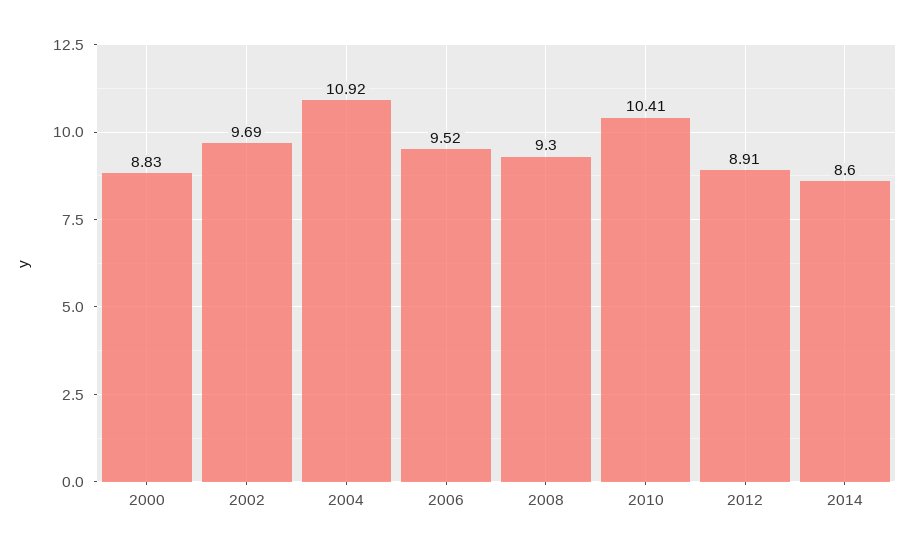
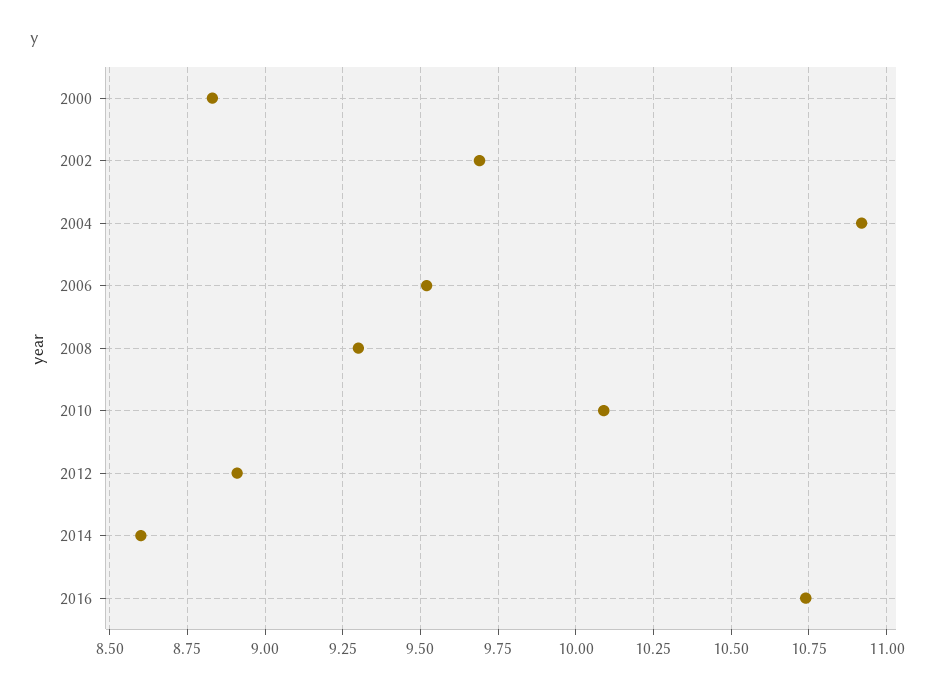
2010: 10.41 -> 10.1
2016: none -> 10.75

